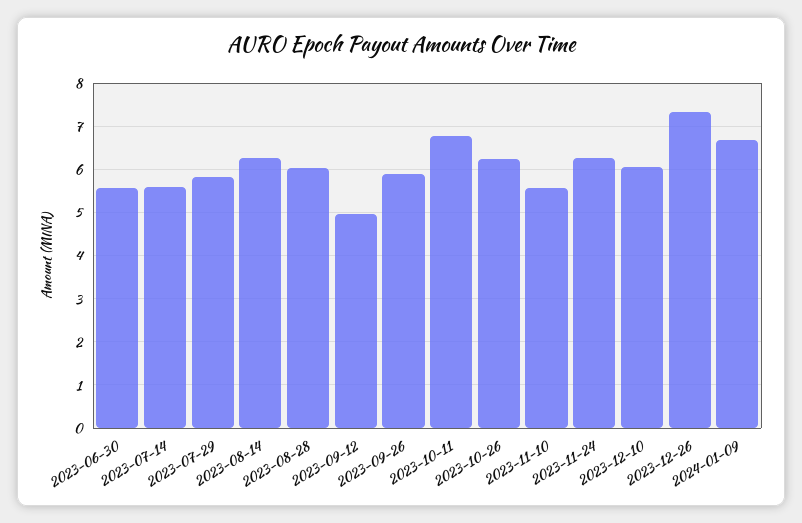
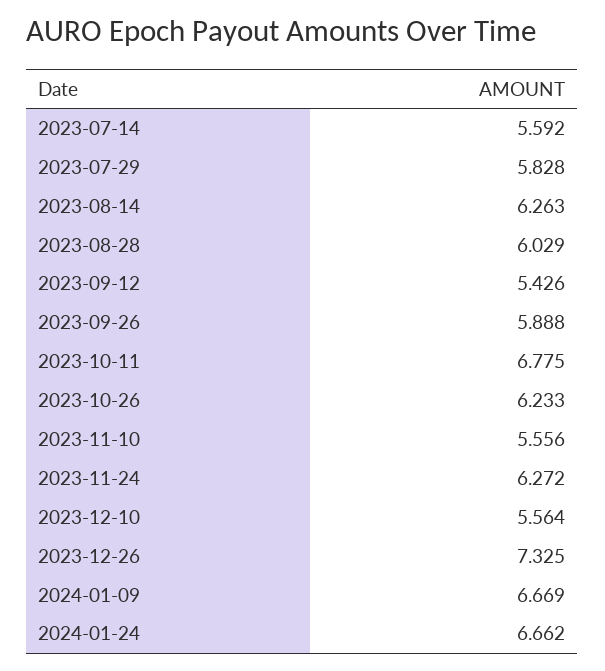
2023-06-30: 5.6 -> none
2023-09-12: 5 -> 5.426
2023-12-10: 6 -> 5.564
2024-01-24: none -> 6.662

